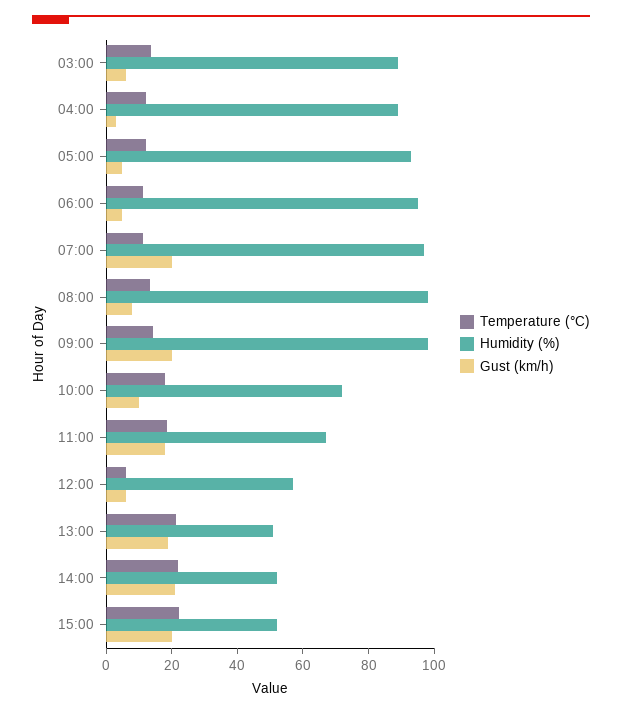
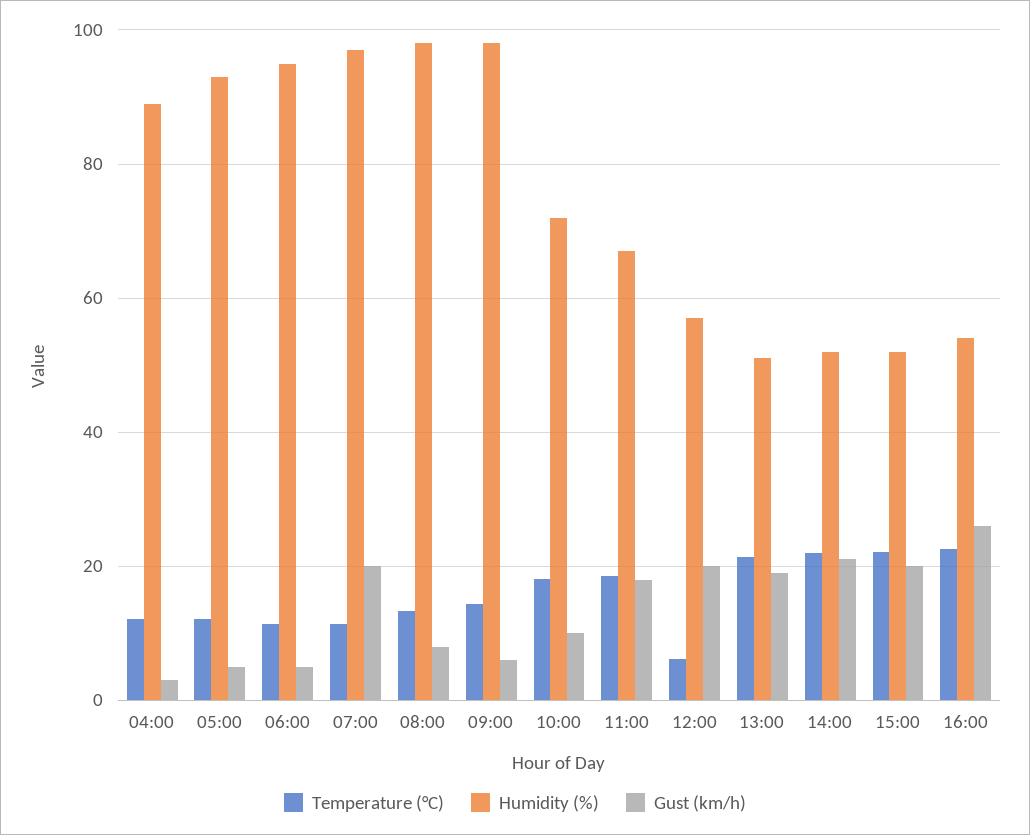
Temperature (°C), 03:00: 15 -> none
Humidity (%), 03:00: 90 -> none
Gust (km/h), 03:00: 5 -> none
Gust (km/h), 09:00: 20 -> 6
Gust (km/h), 12:00: 5 -> 20
Temperature (°C), 16:00: none -> 22
Humidity (%), 16:00: none -> 54
Gust (km/h), 16:00: none -> 26

